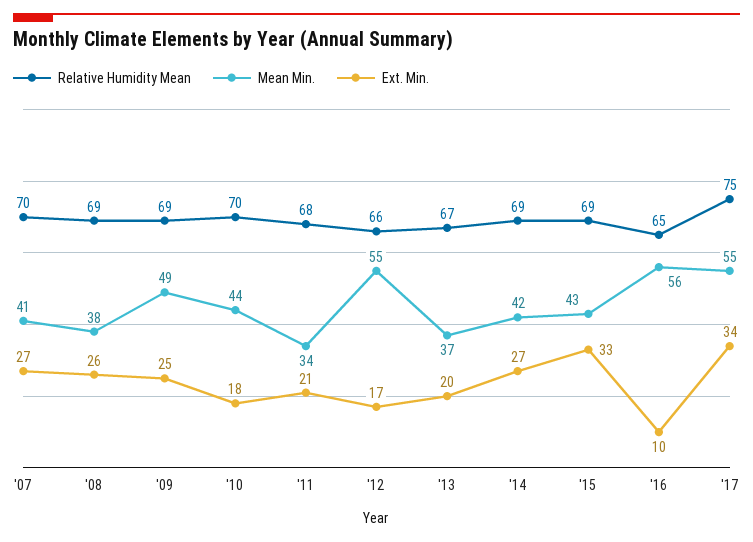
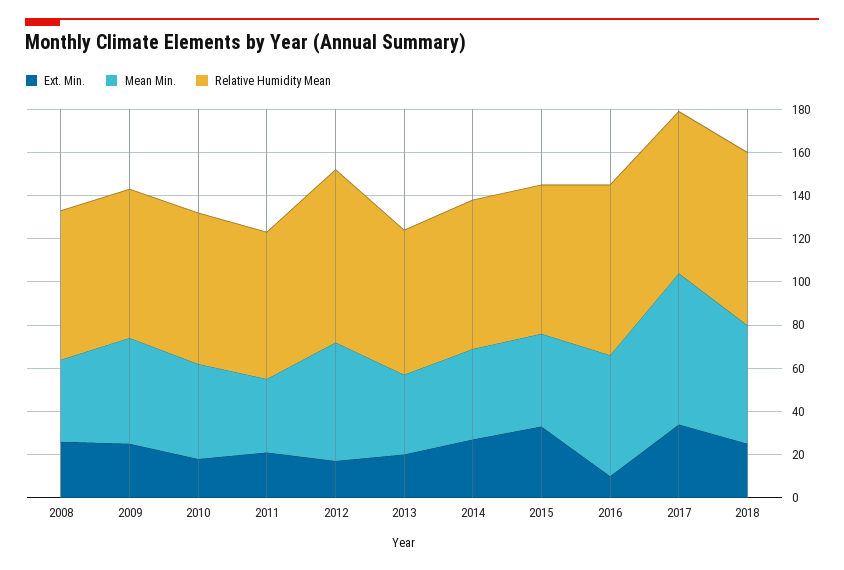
Relative Humidity Mean, '07: 70 -> none
Mean Min., '07: 41 -> none
Ext. Min., '07: 27 -> none
Relative Humidity Mean, '12: 66 -> 80
Relative Humidity Mean, '16: 65 -> 80
Mean Min., '17: 55 -> 70
Ext. Min., 2018: none -> 25
Mean Min., 2018: none -> 55
Relative Humidity Mean, 2018: none -> 80

